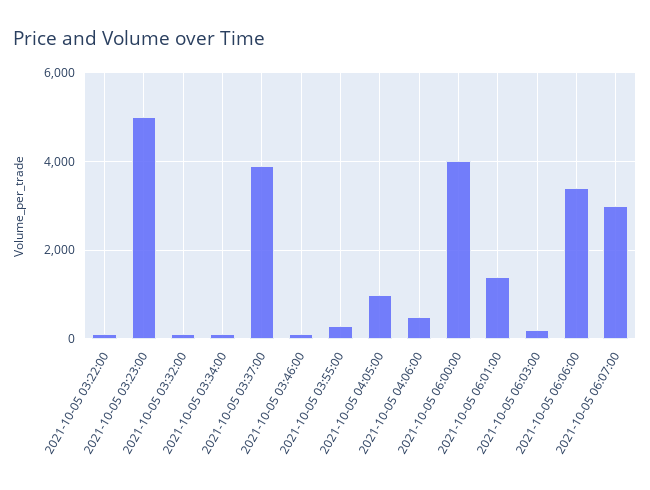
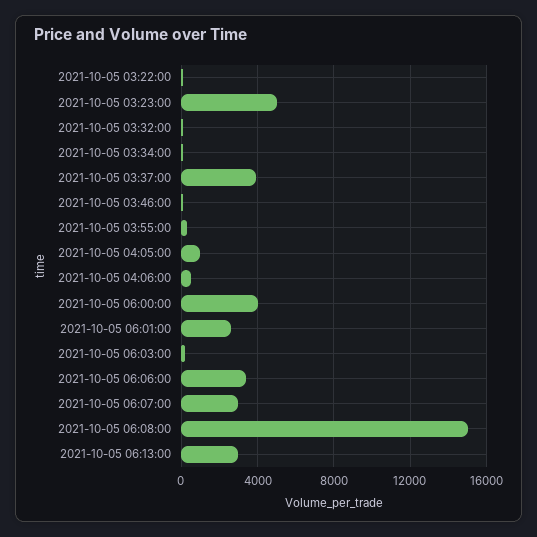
2021-10-05 06:01:00: 1400 -> 2500
2021-10-05 06:08:00: none -> 15000
2021-10-05 06:13:00: none -> 3000

